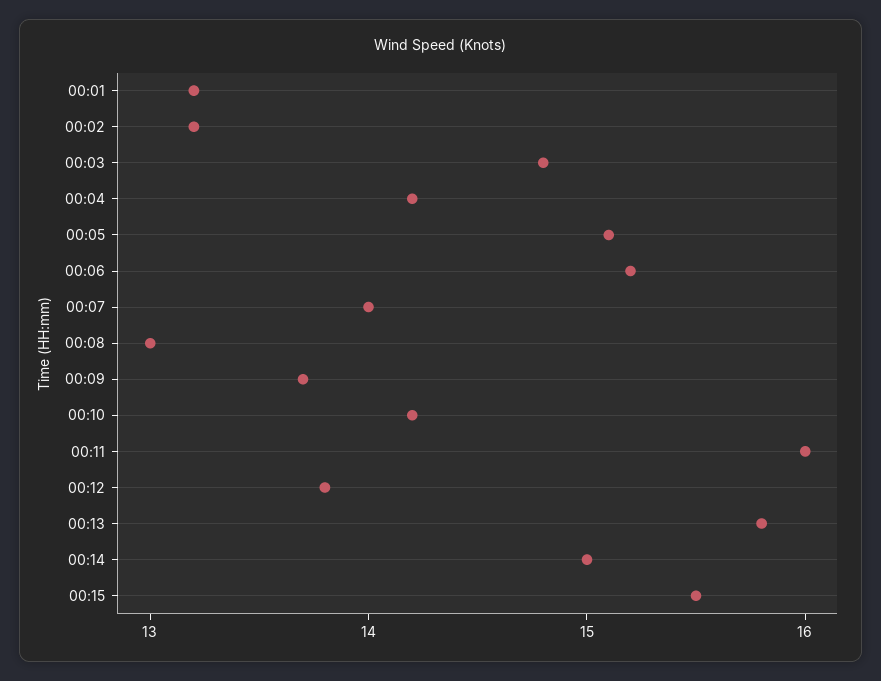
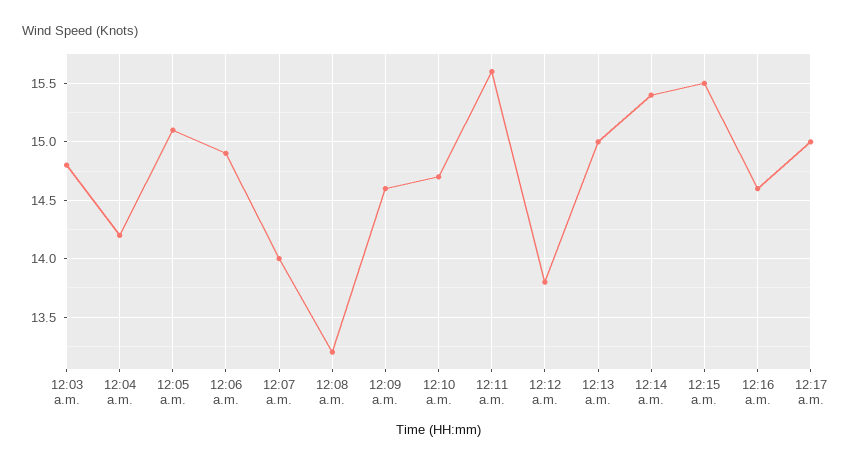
00:01: 13.2 -> none
00:02: 13.2 -> none
00:06: 15.2 -> 14.9
00:08: 13 -> 13.2
00:09: 13.7 -> 14.6
00:10: 14.2 -> 14.7
00:11: 16 -> 15.6
00:13: 15.8 -> 15
00:14: 15 -> 15.4
12:16 a.m.: none -> 14.6
12:17 a.m.: none -> 15

